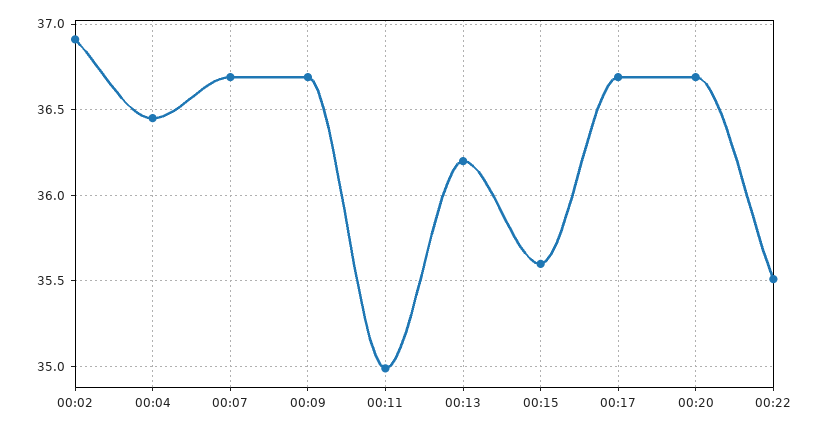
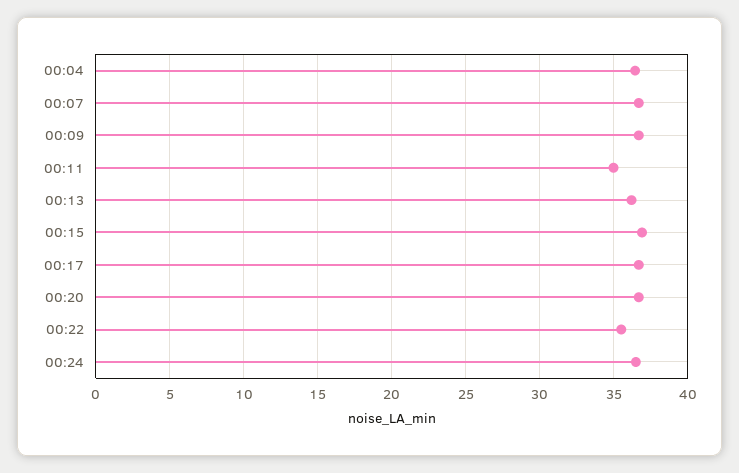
00:02: 36.9 -> none
00:15: 35.6 -> 37
00:24: none -> 36.5

